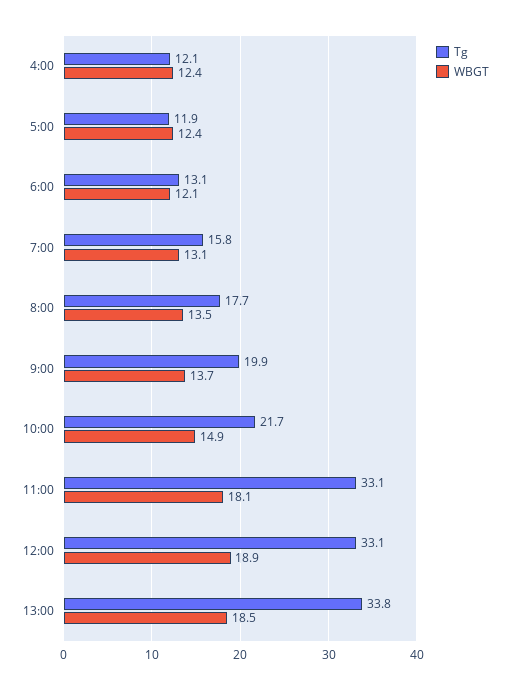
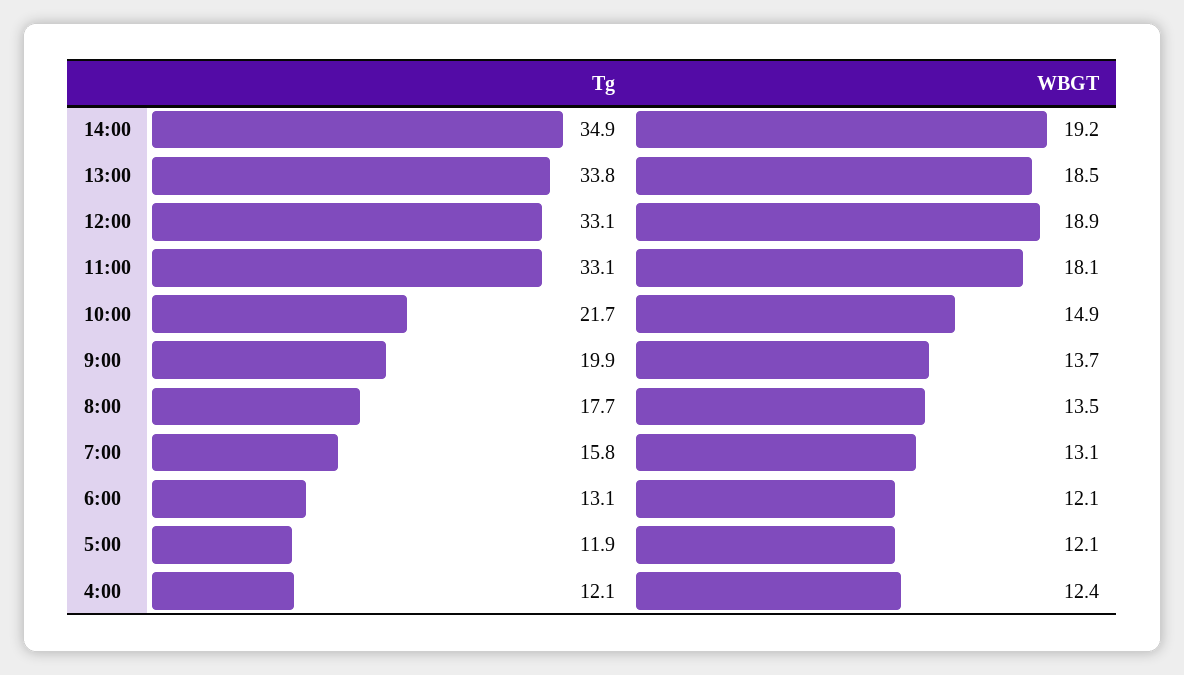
WBGT, 5:00: 12.4 -> 12.1
Tg, 14:00: none -> 34.9
WBGT, 14:00: none -> 19.2

